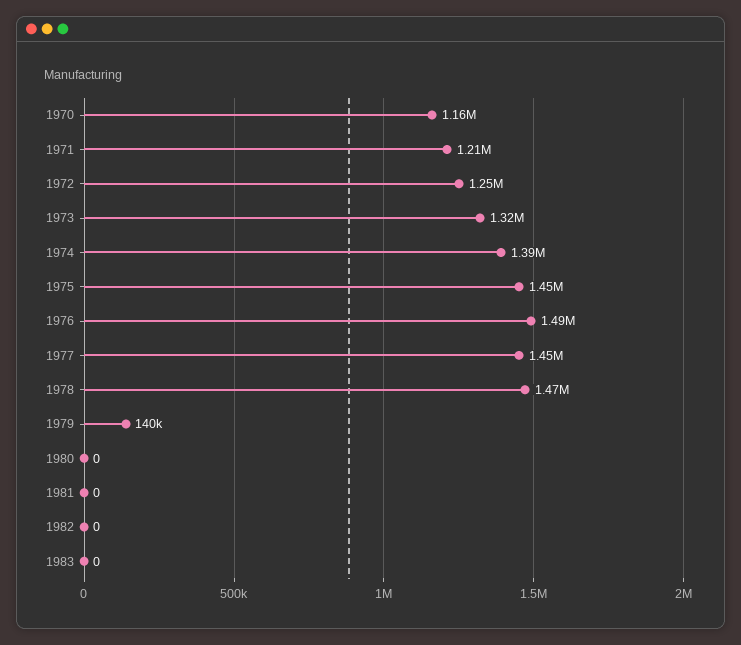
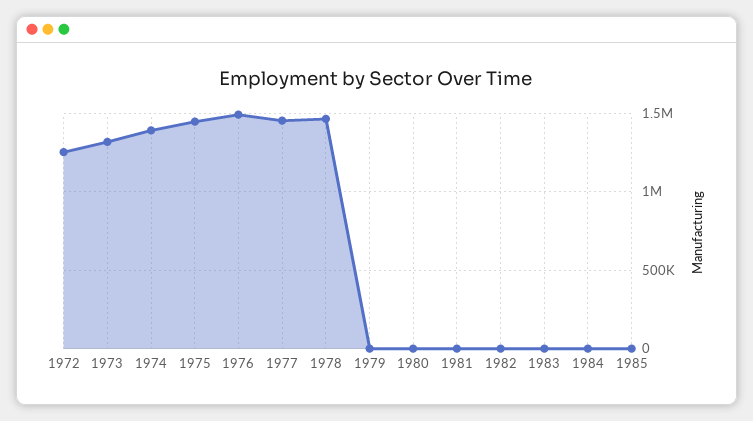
1970: 1160000 -> none
1971: 1210000 -> none
1979: 140000 -> 0
1984: none -> 0
1985: none -> 0

